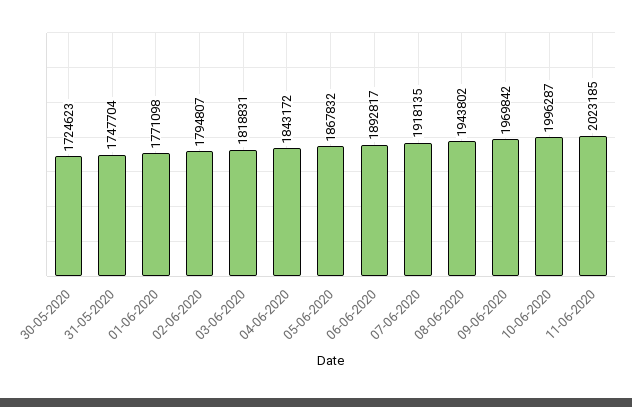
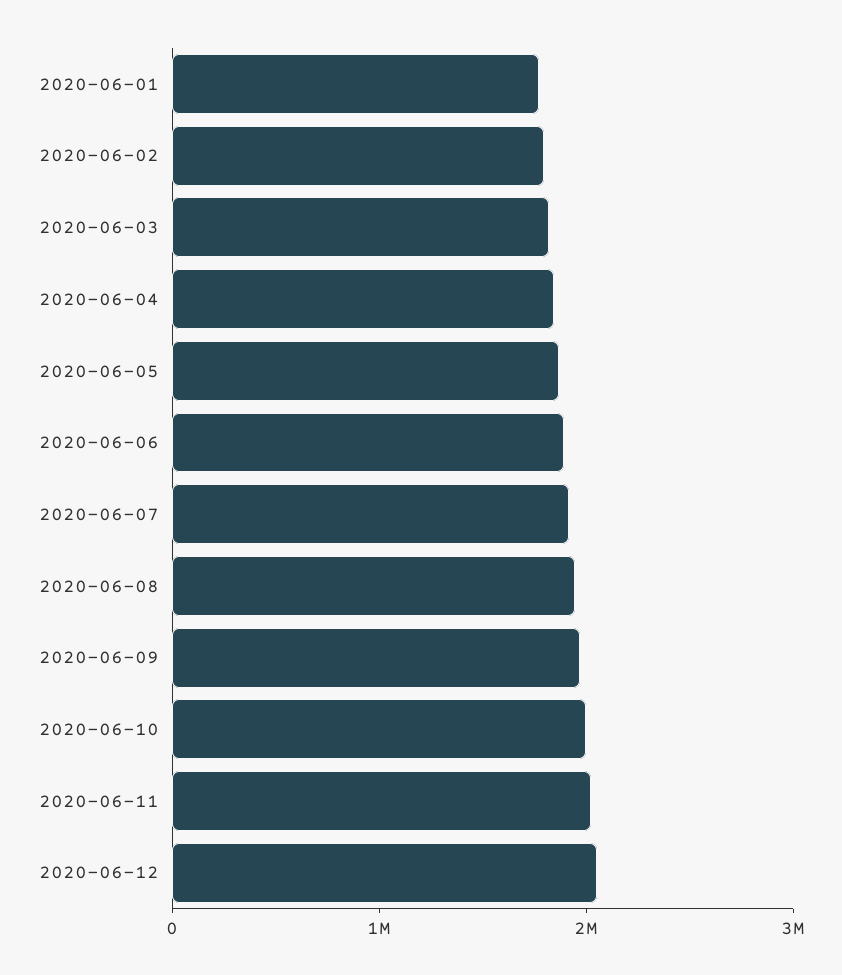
30-05-2020: 1724623 -> none
31-05-2020: 1747704 -> none
2020-06-12: none -> 2000000

